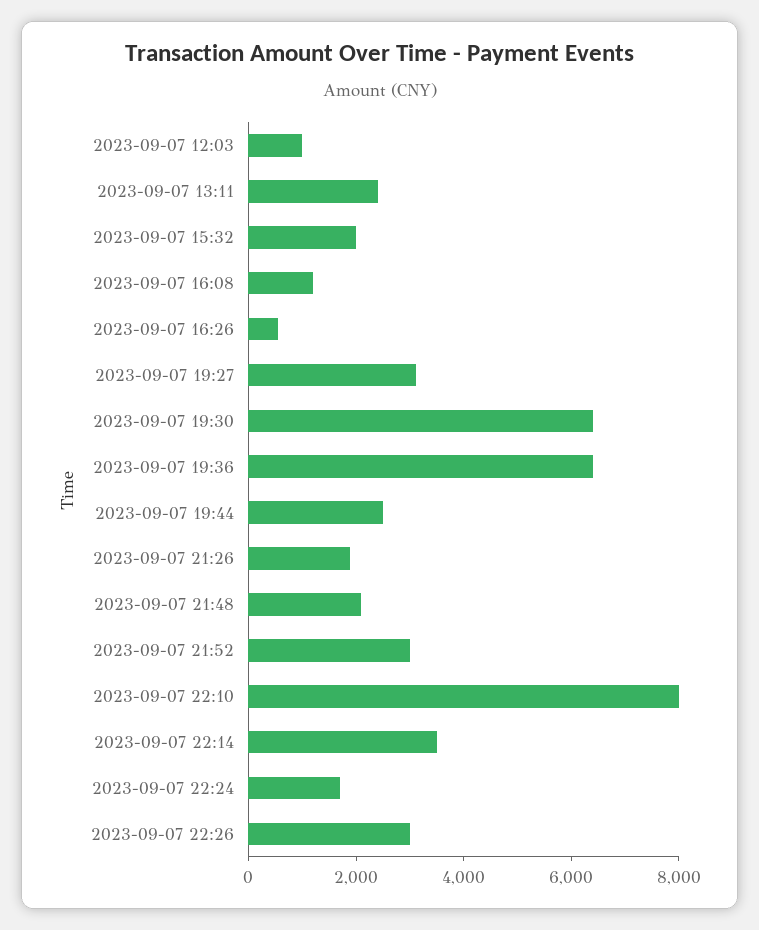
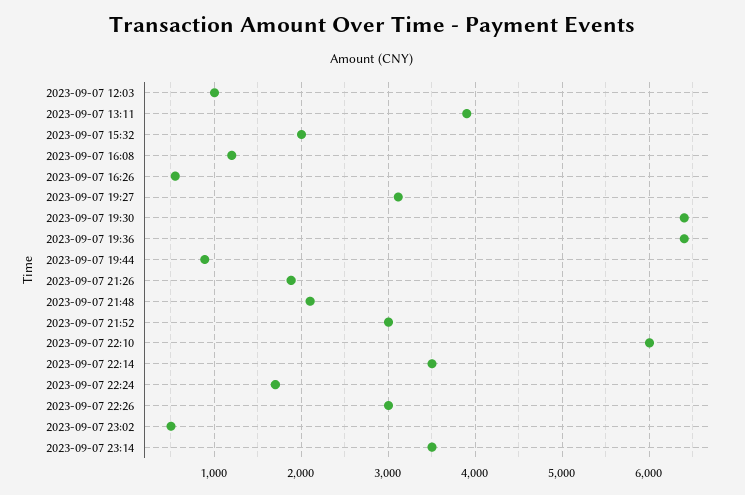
2023-09-07 13:11: 2500 -> 3900
2023-09-07 19:44: 2500 -> 900
2023-09-07 22:10: 8000 -> 6000
2023-09-07 23:02: none -> 500
2023-09-07 23:14: none -> 3500

